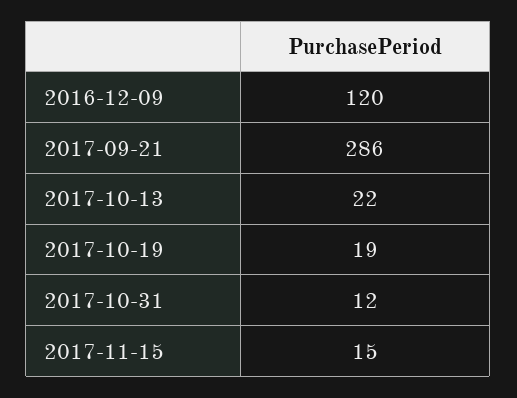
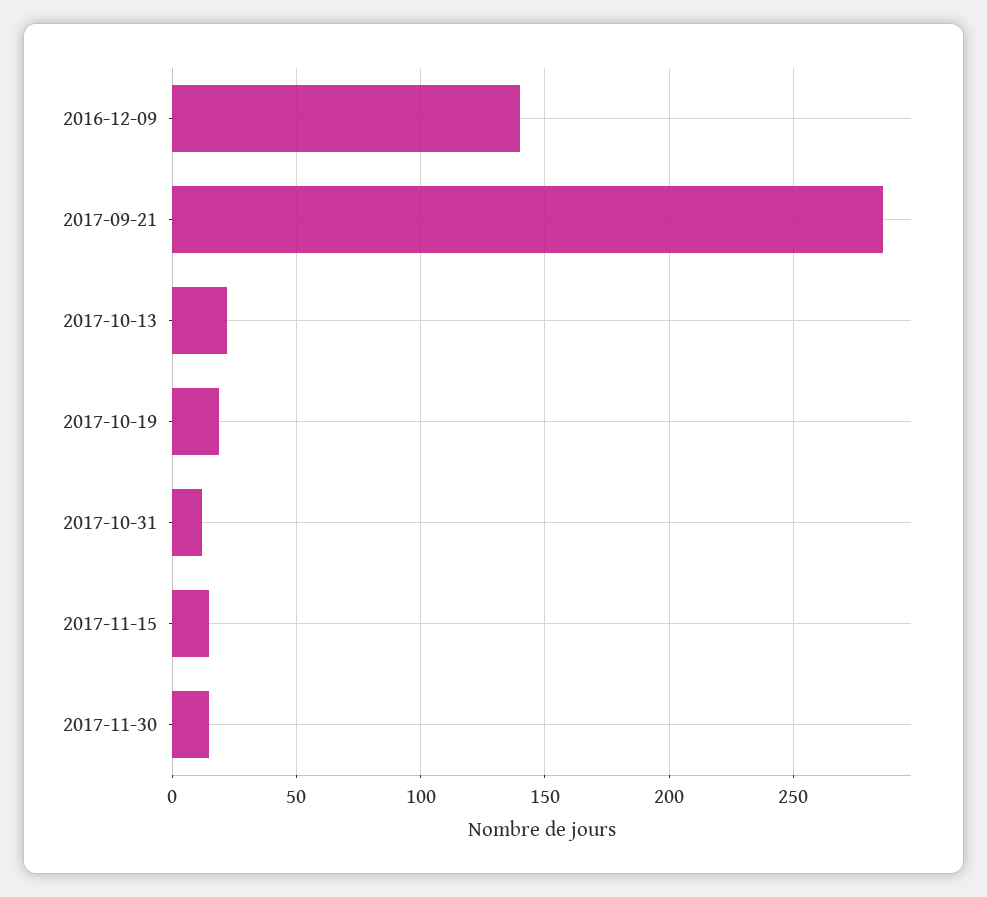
2016-12-09: 120 -> 140
2017-11-30: none -> 15

